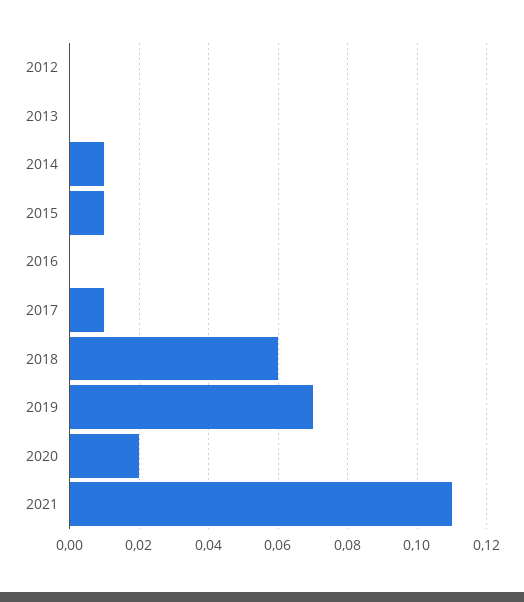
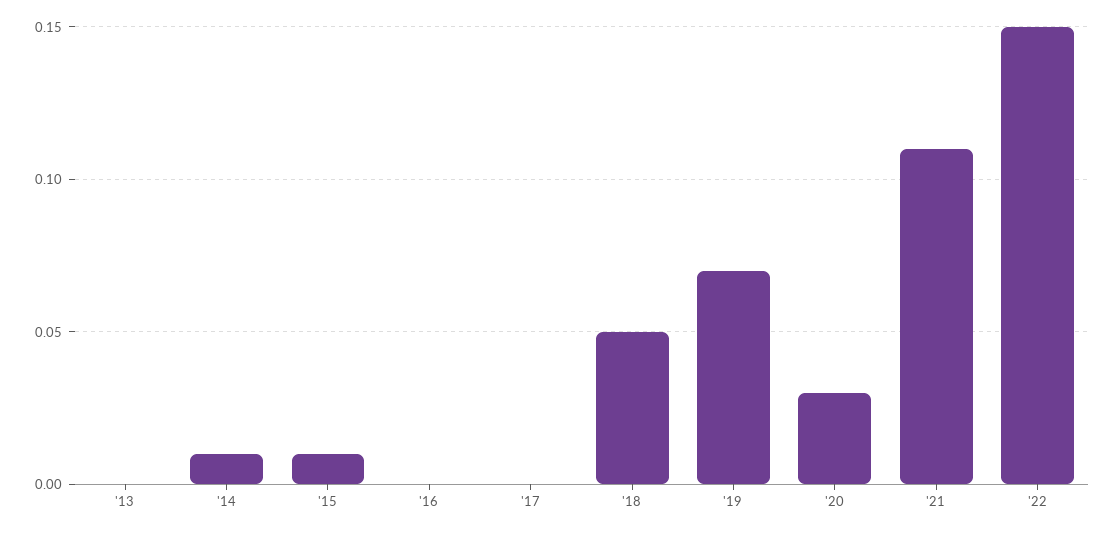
2012: 0 -> none
2017: 0.01 -> 0
2018: 0.06 -> 0.05
2020: 0.02 -> 0.03
'22: none -> 0.15

